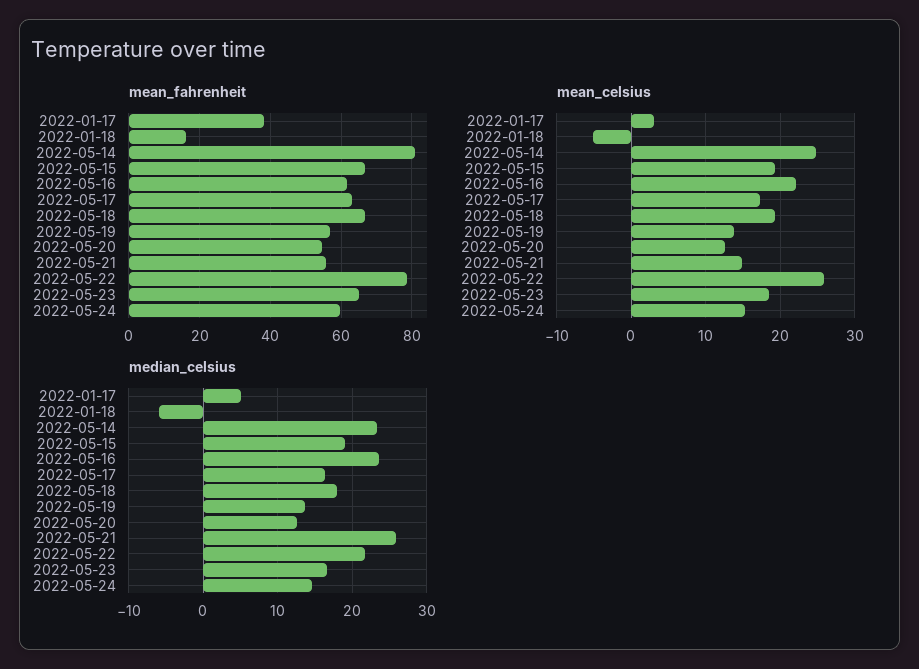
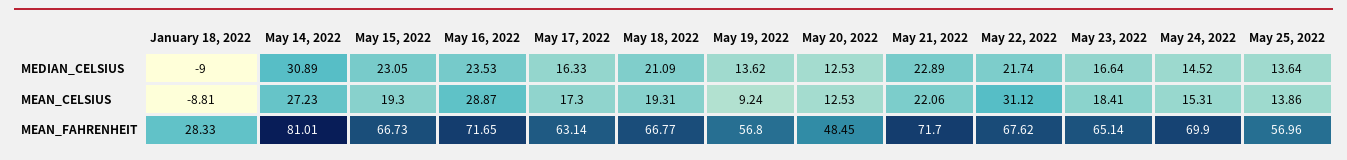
mean_fahrenheit, 2022-01-17: 38 -> none
mean_fahrenheit, 2022-01-18: 16 -> 28.33
mean_fahrenheit, 2022-05-16: 62 -> 71.65
mean_fahrenheit, 2022-05-20: 54 -> 48.45
mean_fahrenheit, 2022-05-21: 56 -> 71.7
mean_fahrenheit, 2022-05-22: 78 -> 67.62
mean_fahrenheit, 2022-05-24: 60 -> 69.9
mean_celsius, 2022-01-17: 3 -> none
mean_celsius, 2022-01-18: -5 -> -8.81
mean_celsius, 2022-05-14: 25 -> 27.23
mean_celsius, 2022-05-16: 22 -> 28.87
mean_celsius, 2022-05-19: 14 -> 9.24
mean_celsius, 2022-05-21: 15 -> 22.06
mean_celsius, 2022-05-22: 26 -> 31.12
median_celsius, 2022-01-17: 5 -> none
median_celsius, 2022-01-18: -6 -> -9
median_celsius, 2022-05-14: 23 -> 30.89
median_celsius, 2022-05-15: 19 -> 23.05
median_celsius, 2022-05-18: 18 -> 21.09
median_celsius, 2022-05-21: 26 -> 22.89
median_celsius, May 25, 2022: none -> 13.64
mean_celsius, May 25, 2022: none -> 13.86
mean_fahrenheit, May 25, 2022: none -> 56.96

